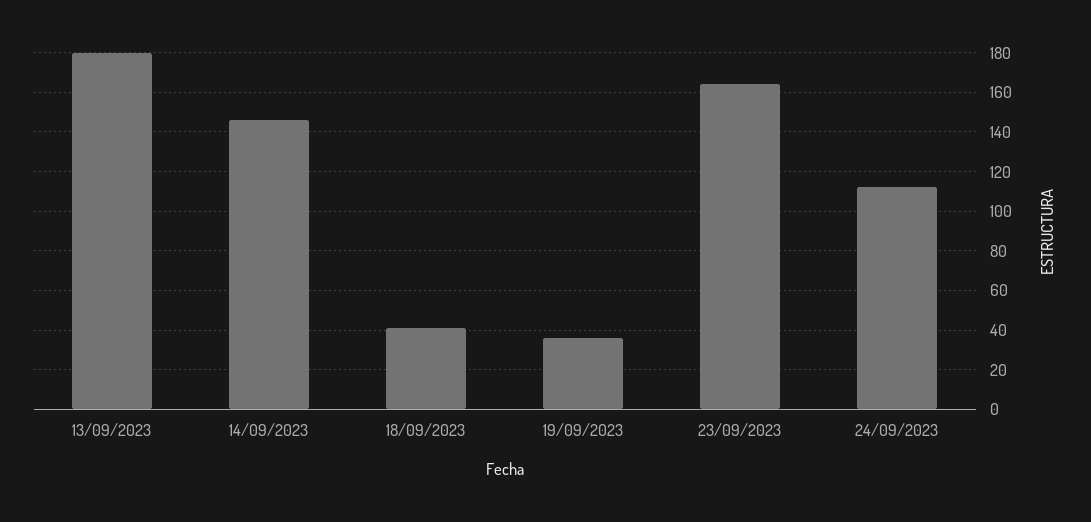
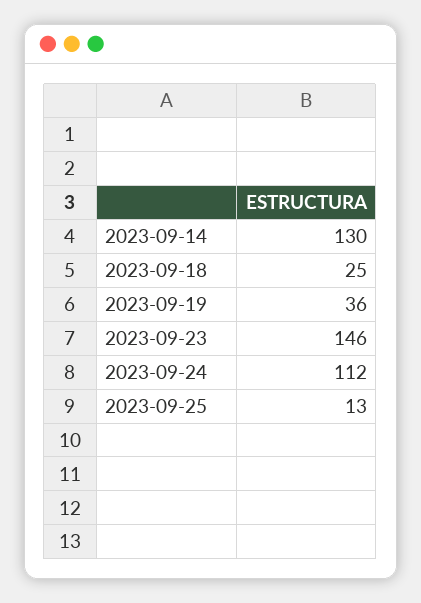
13/09/2023: 180 -> none
14/09/2023: 145 -> 130
18/09/2023: 40 -> 25
23/09/2023: 165 -> 146
2023-09-25: none -> 13

